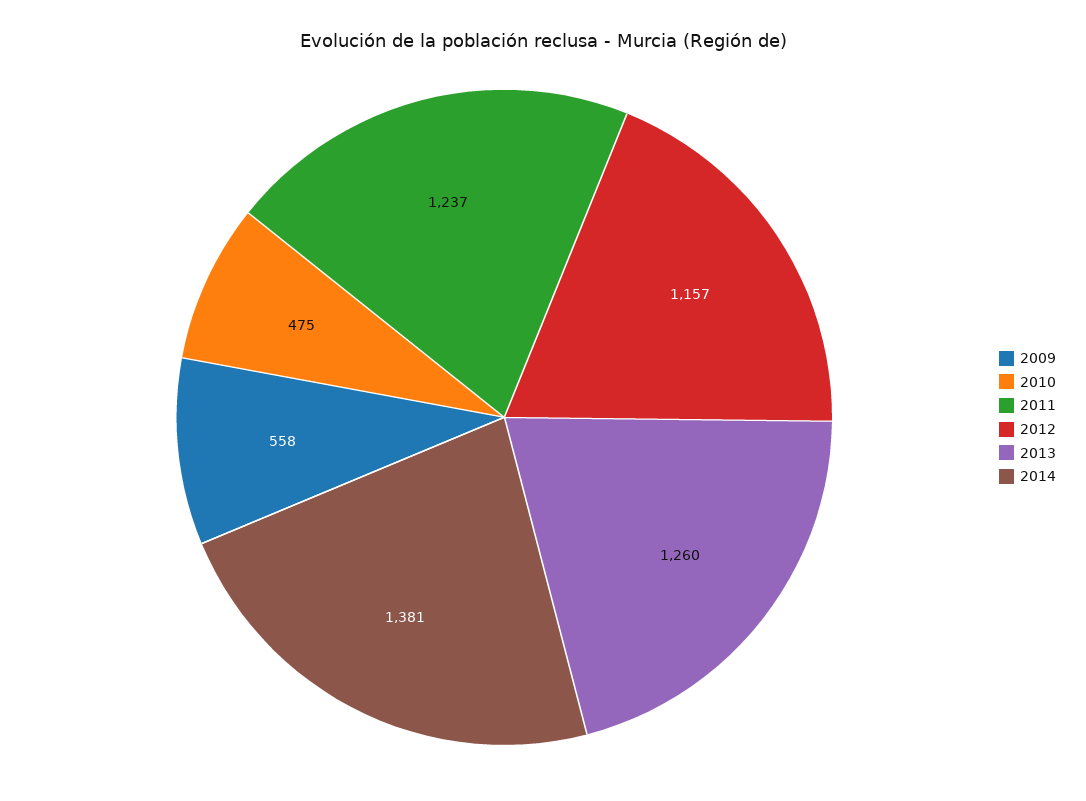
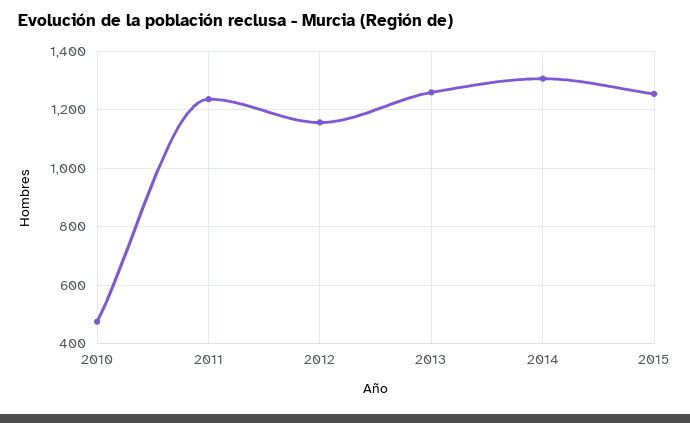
2009: 558 -> none
2014: 1381 -> 1300
2015: none -> 1250

